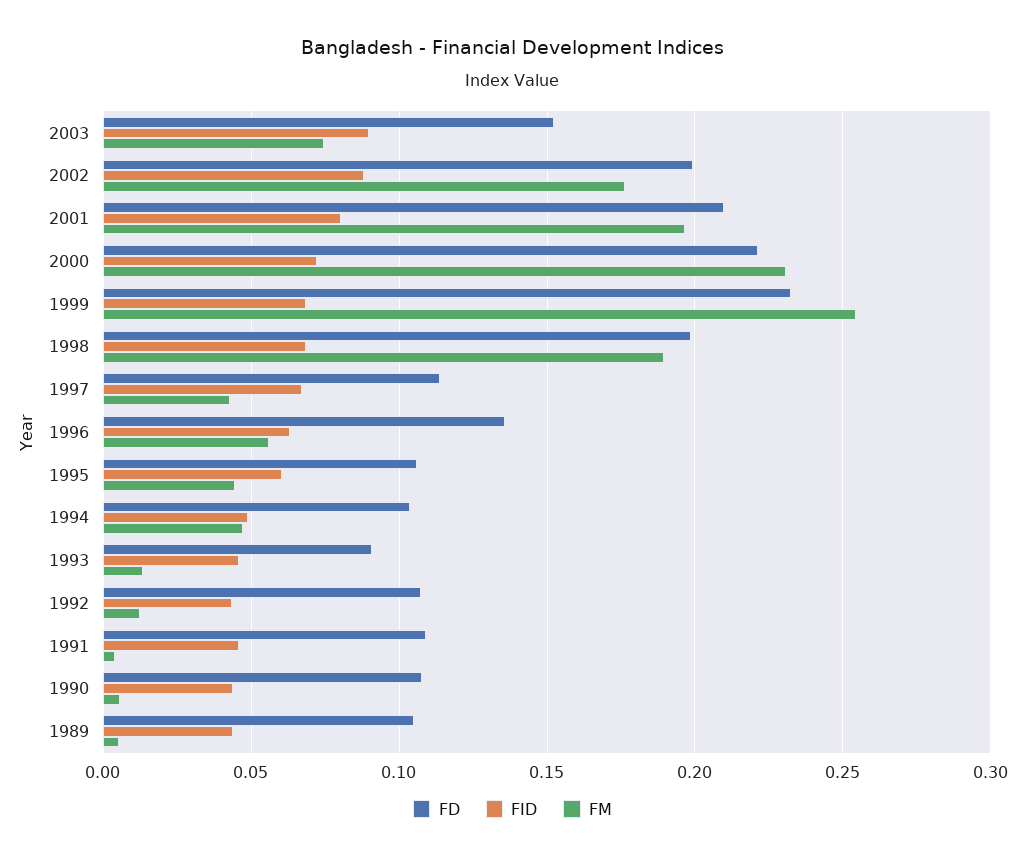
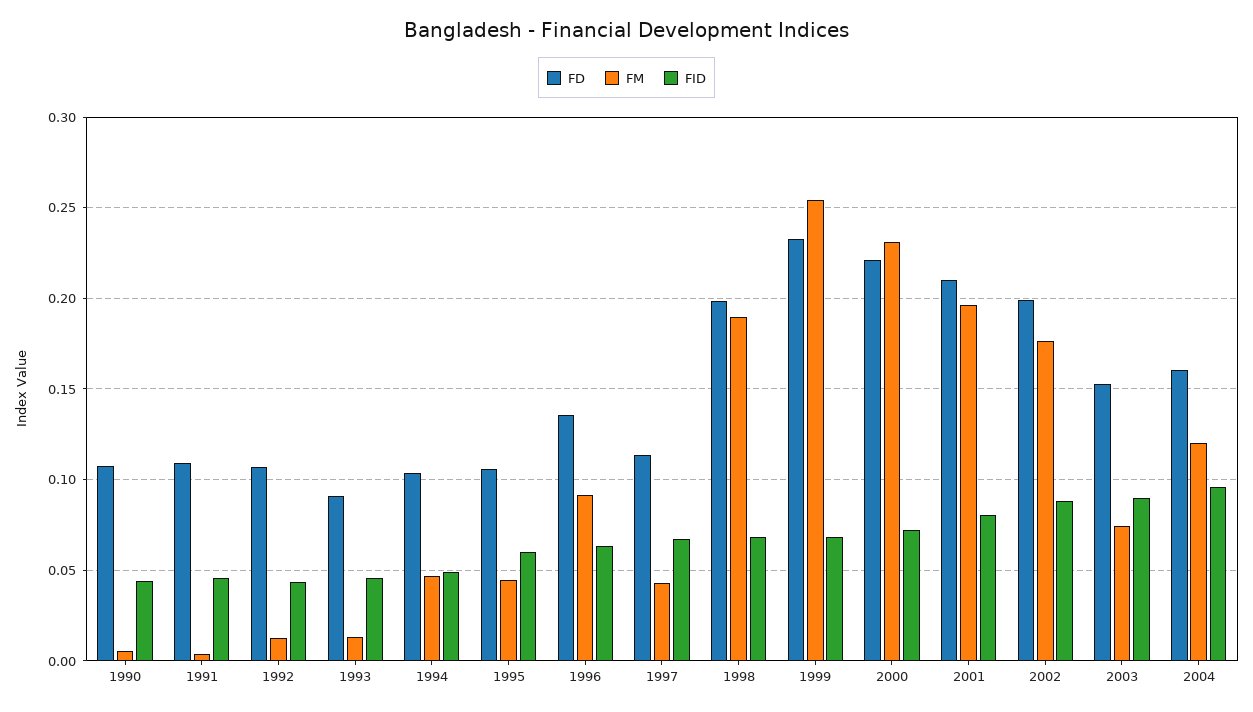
FM, 1996: 0.055 -> 0.09
FD, 1989: 0.105 -> none
FID, 1989: 0.045 -> none
FM, 1989: 0.005 -> none
FD, 2004: none -> 0.16
FM, 2004: none -> 0.12
FID, 2004: none -> 0.095

